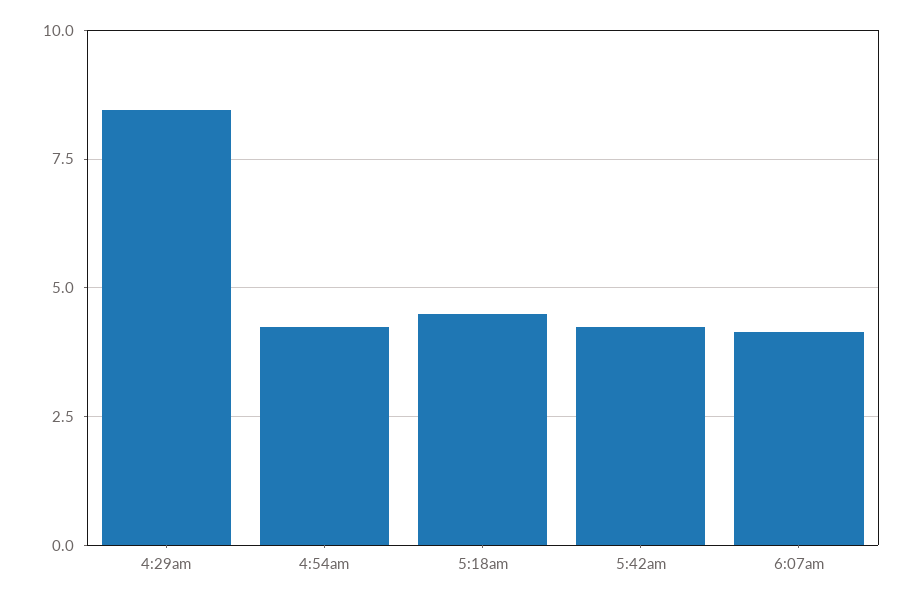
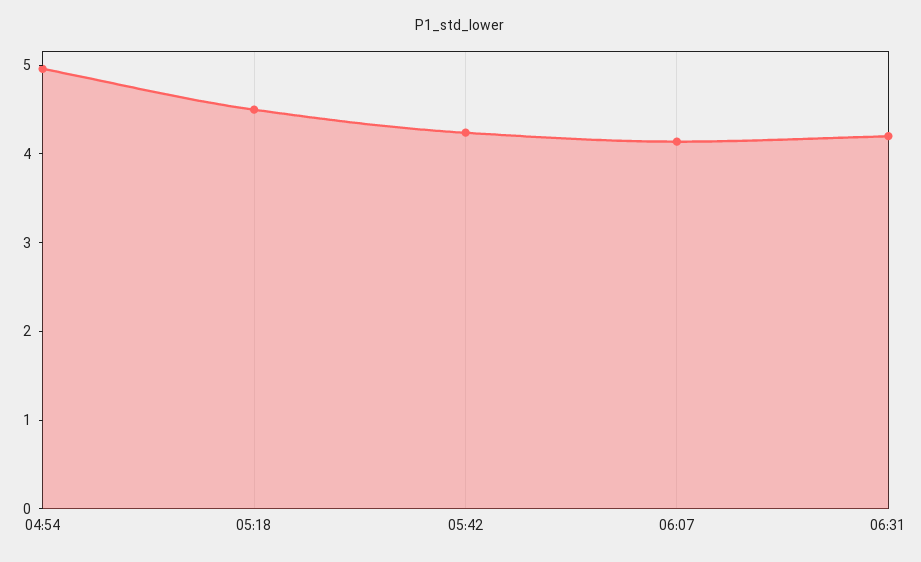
4:29am: 8.5 -> none
4:54am: 4.25 -> 5
06:31: none -> 4.2

